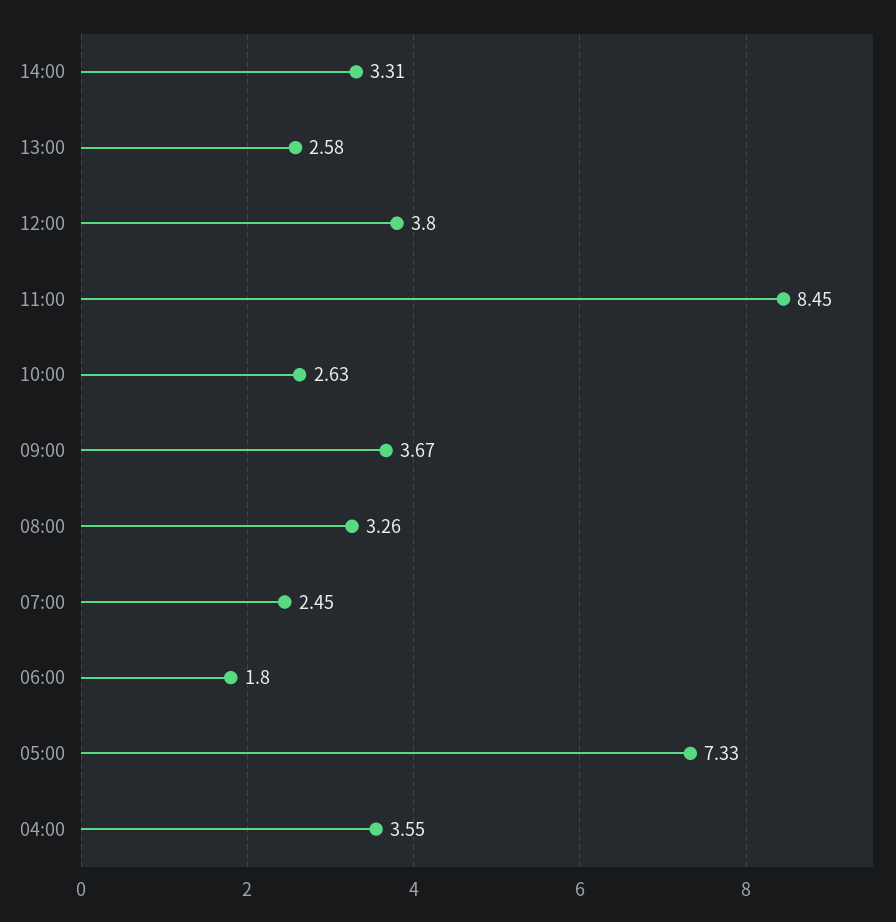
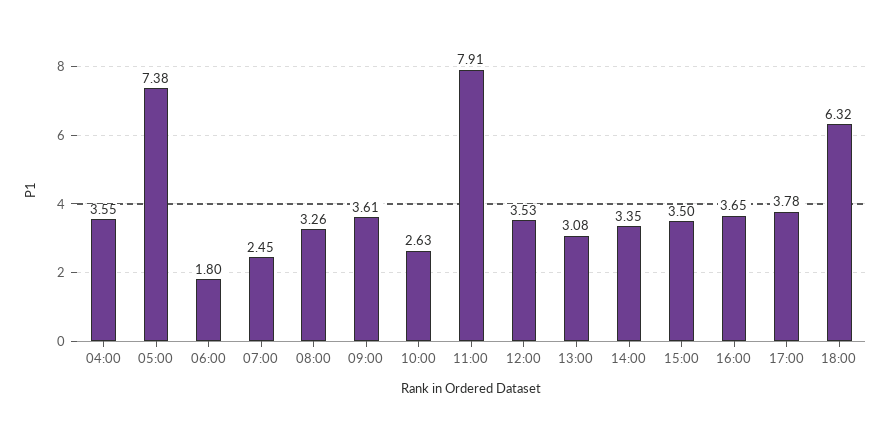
14:00: 3.31 -> 3.35
13:00: 2.58 -> 3.08
12:00: 3.8 -> 3.53
11:00: 8.45 -> 7.91
09:00: 3.67 -> 3.61
05:00: 7.33 -> 7.38
15:00: none -> 3.5
16:00: none -> 3.65
17:00: none -> 3.78
18:00: none -> 6.32

